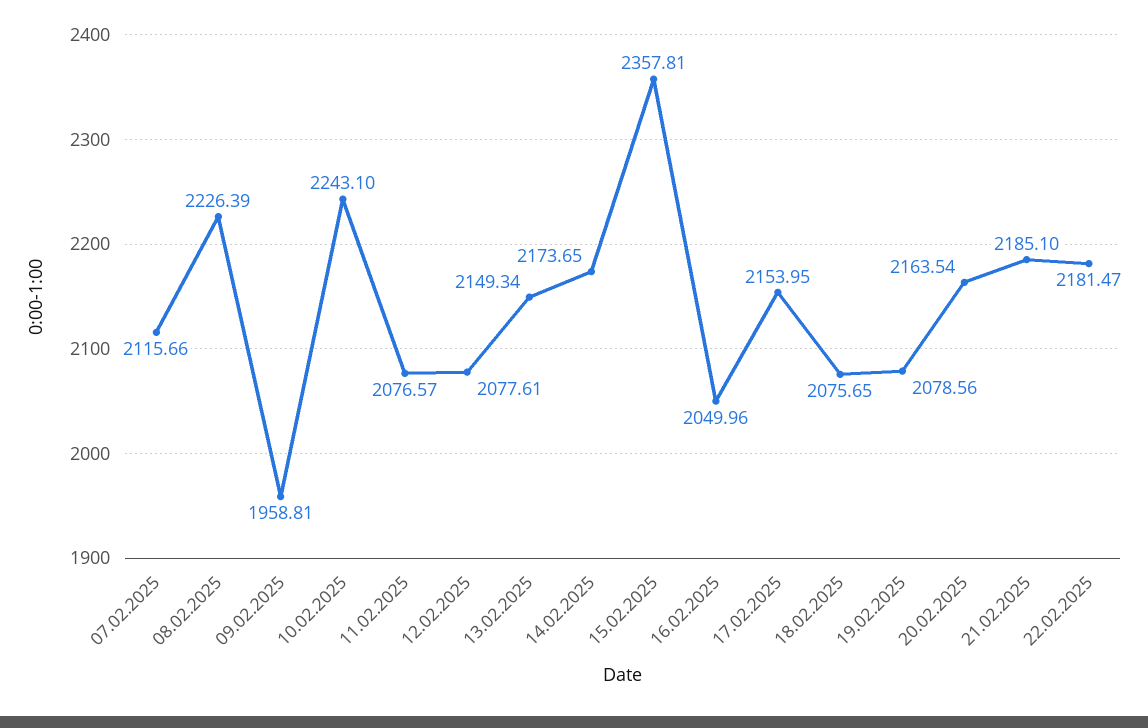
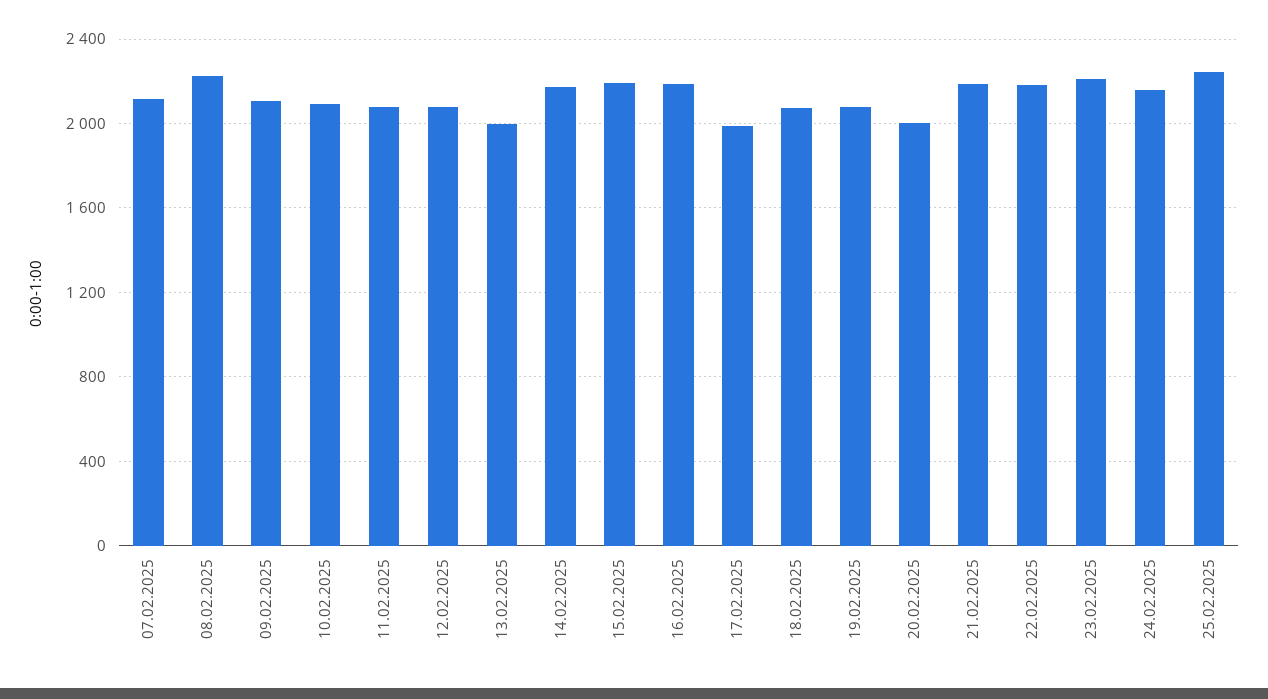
09.02.2025: 1958.81 -> 2100
10.02.2025: 2243.1 -> 2100
13.02.2025: 2149.34 -> 2000
15.02.2025: 2357.81 -> 2200
16.02.2025: 2049.96 -> 2200
17.02.2025: 2153.95 -> 2000
20.02.2025: 2163.54 -> 2000
23.02.2025: none -> 2200
24.02.2025: none -> 2150
25.02.2025: none -> 2250

